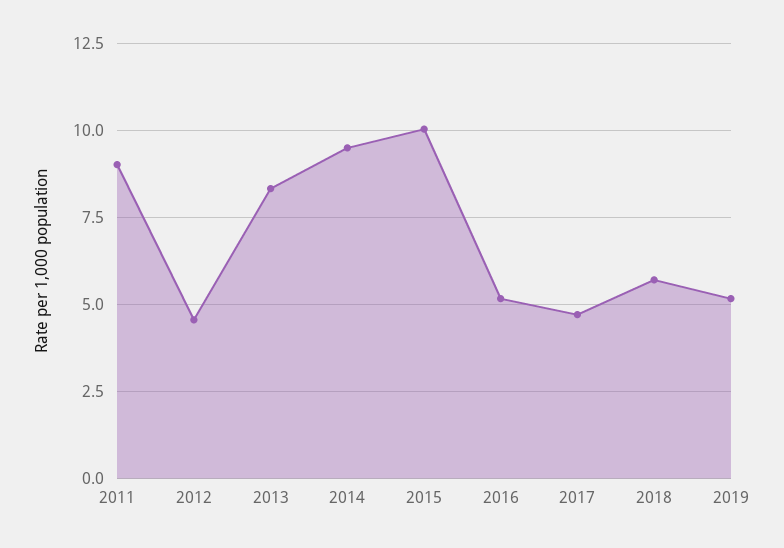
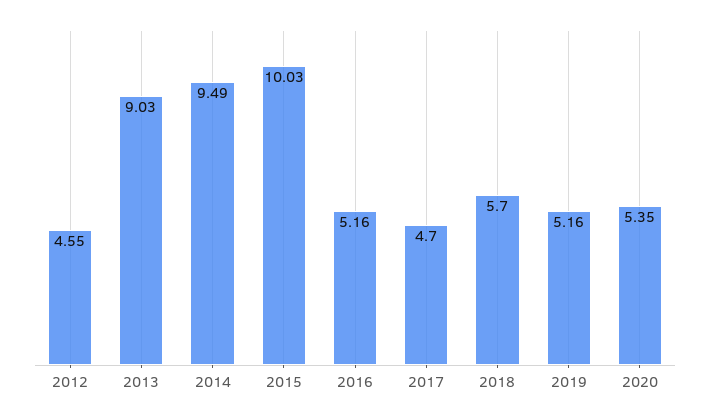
2011: 9 -> none
2013: 8.25 -> 9.03
2020: none -> 5.35

